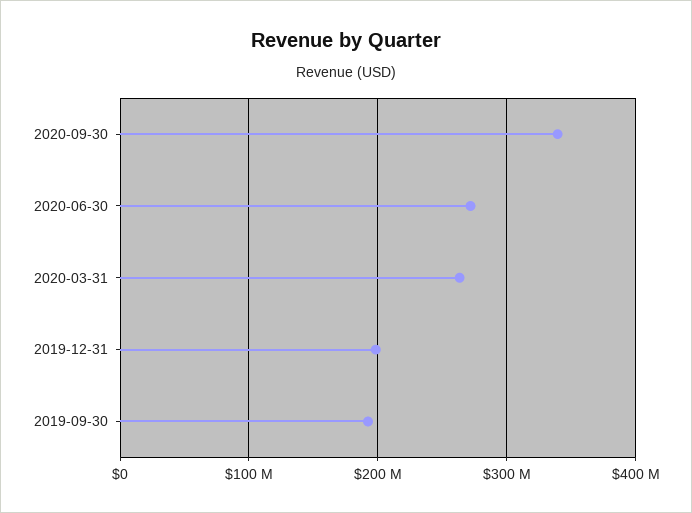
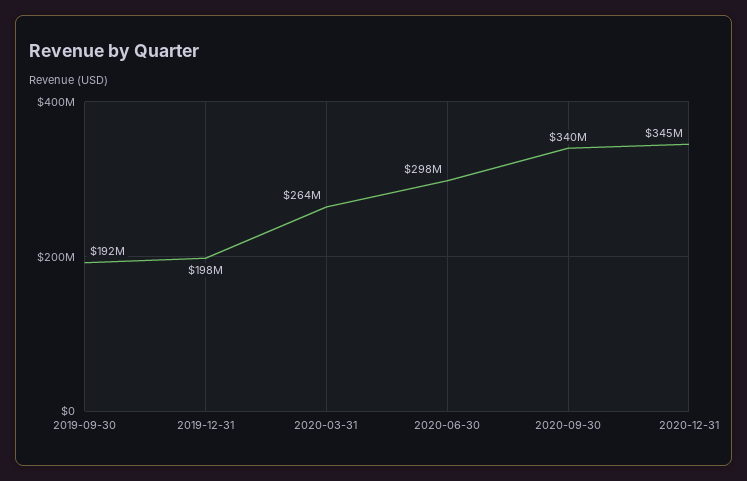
2020-06-30: 270000000 -> 298000000
2020-12-31: none -> 345000000

